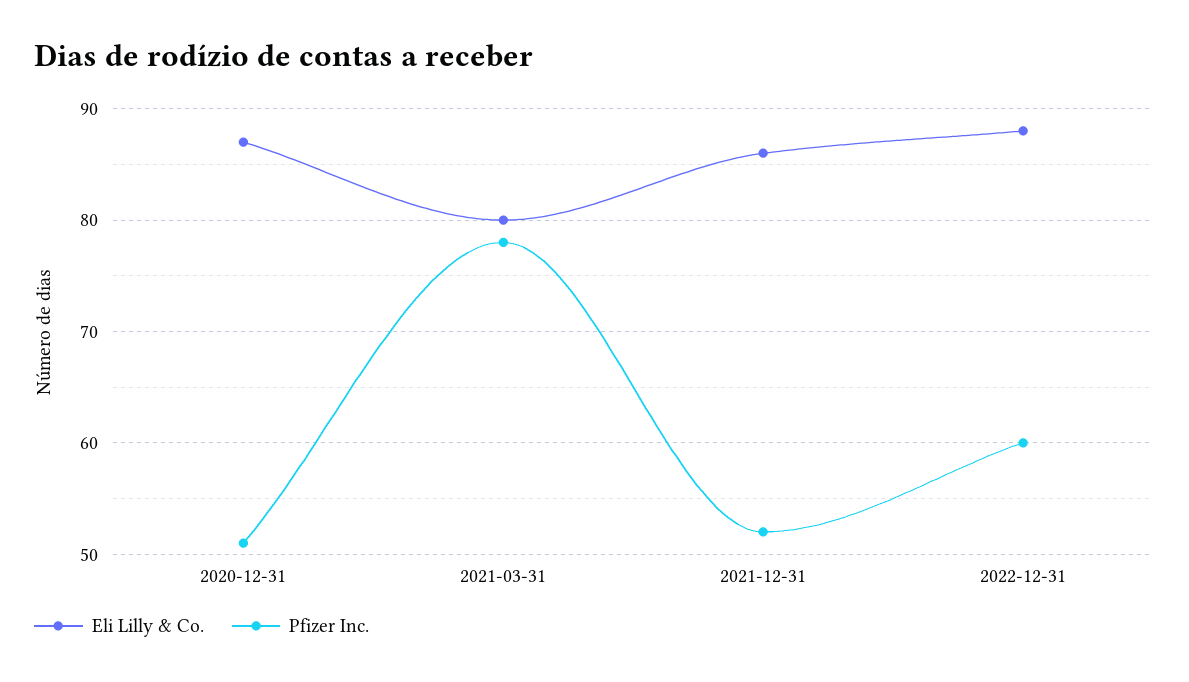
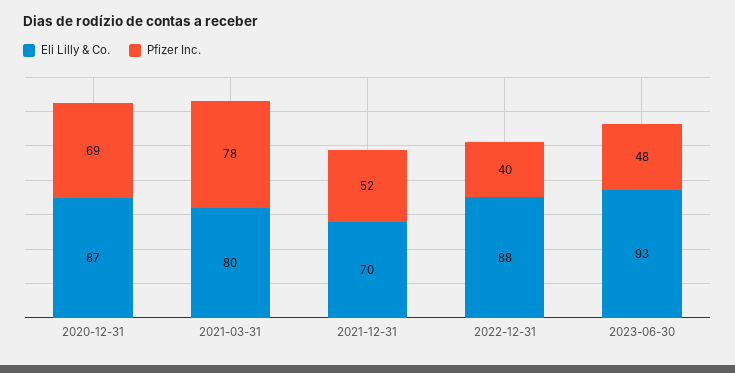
Pfizer Inc., 2020-12-31: 51 -> 69
Eli Lilly & Co., 2021-12-31: 86 -> 70
Pfizer Inc., 2022-12-31: 60 -> 40
Eli Lilly & Co., 2023-06-30: none -> 93
Pfizer Inc., 2023-06-30: none -> 48

